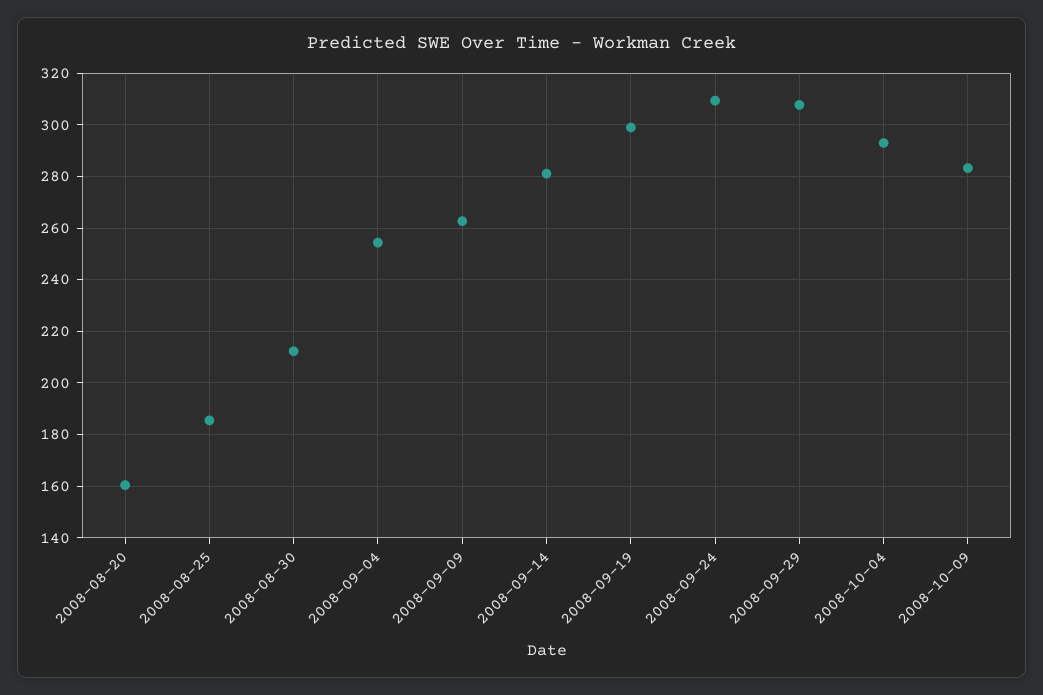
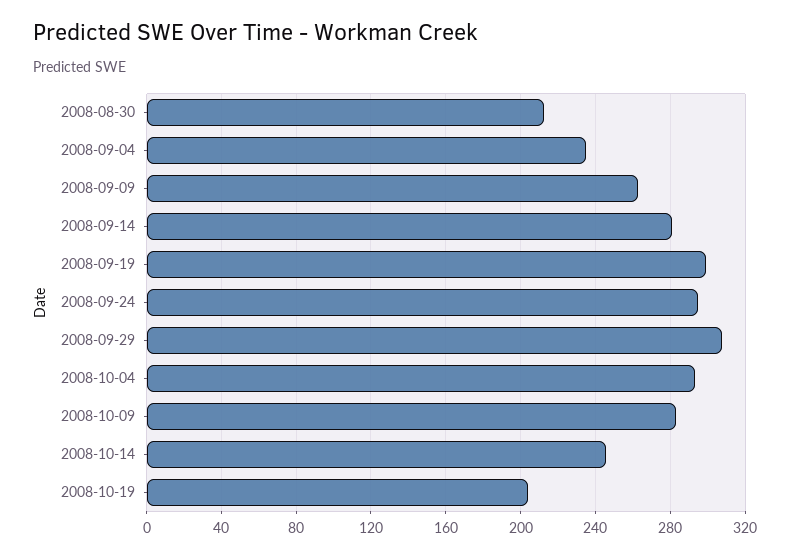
2008-08-20: 160 -> none
2008-08-25: 185 -> none
2008-09-04: 255 -> 235
2008-09-24: 310 -> 295
2008-10-14: none -> 245
2008-10-19: none -> 205

